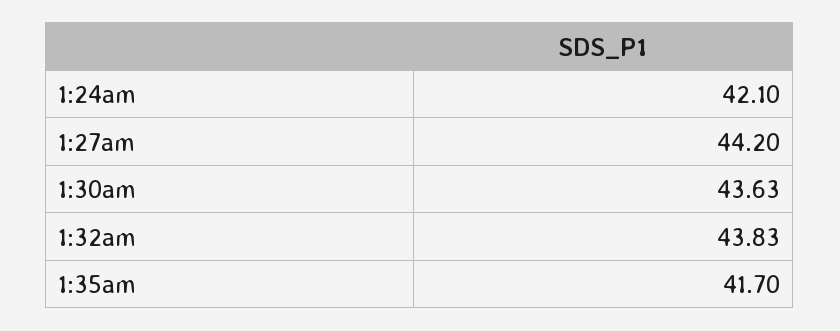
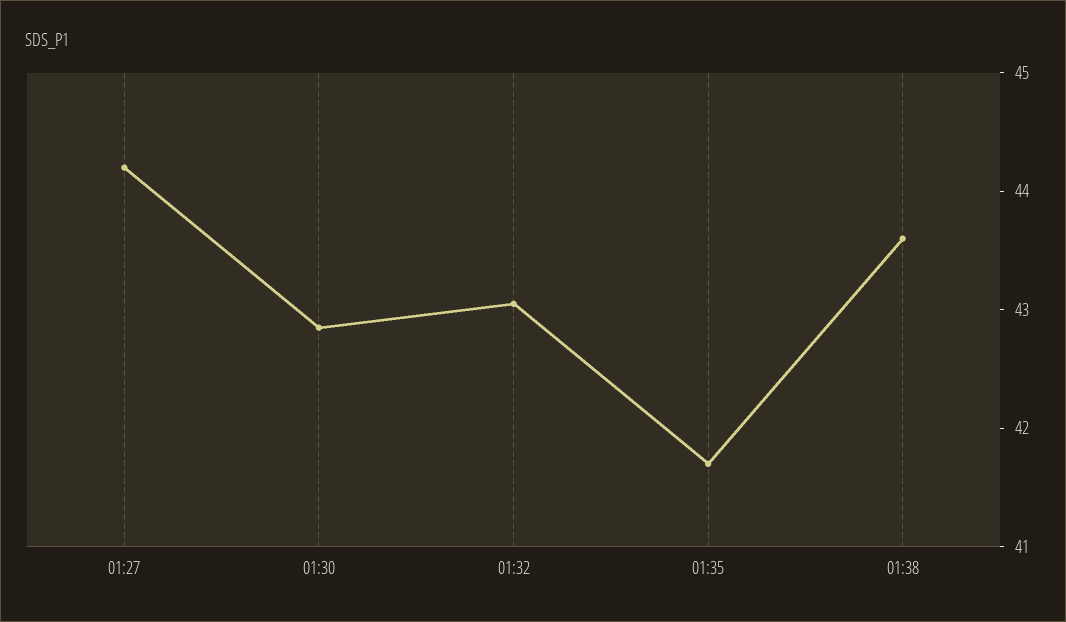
1:24am: 42.1 -> none
1:30am: 43.63 -> 42.8
1:32am: 43.83 -> 43
01:38: none -> 43.6

